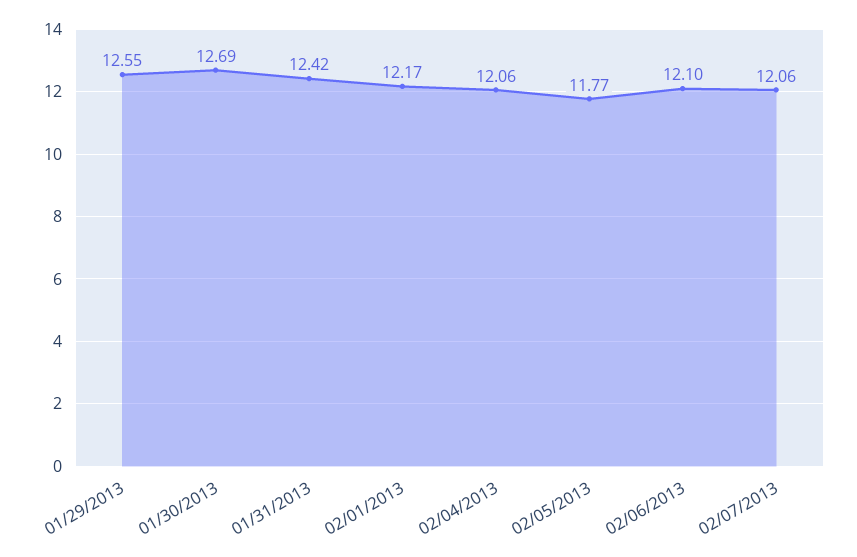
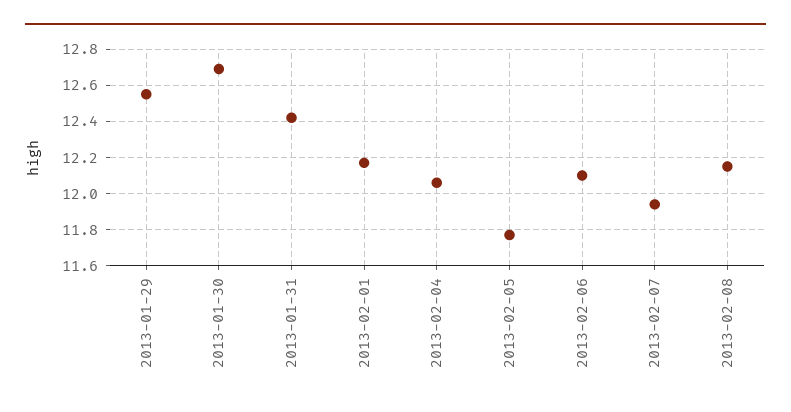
02/07/2013: 12.06 -> 11.95
2013-02-08: none -> 12.15

